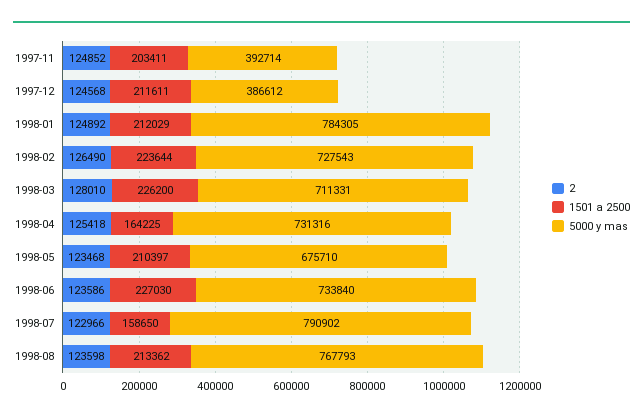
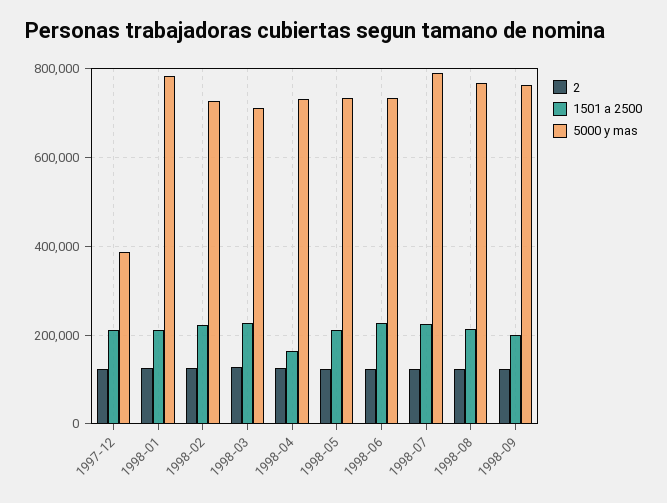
2, 1997-11: 124852 -> none
1501 a 2500, 1997-11: 203411 -> none
5000 y mas, 1997-11: 392714 -> none
5000 y mas, 1998-05: 675710 -> 740000
1501 a 2500, 1998-07: 158650 -> 220000
2, 1998-09: none -> 120000
1501 a 2500, 1998-09: none -> 200000
5000 y mas, 1998-09: none -> 760000

